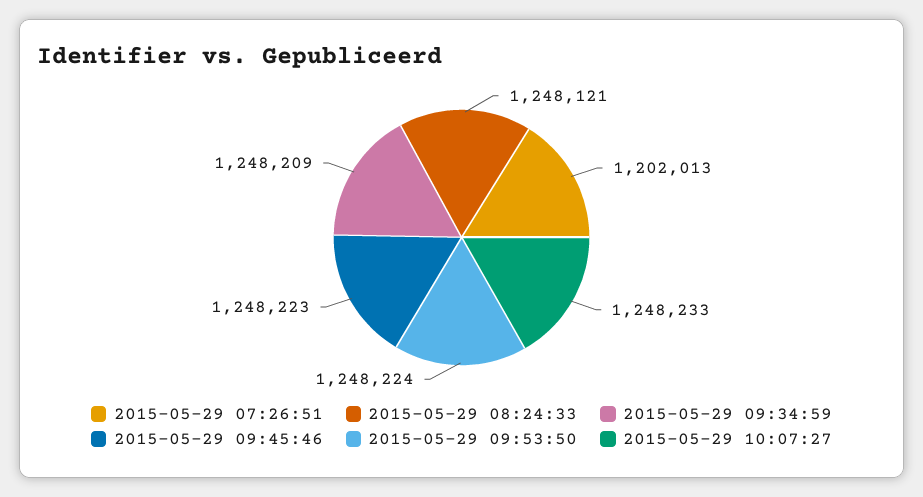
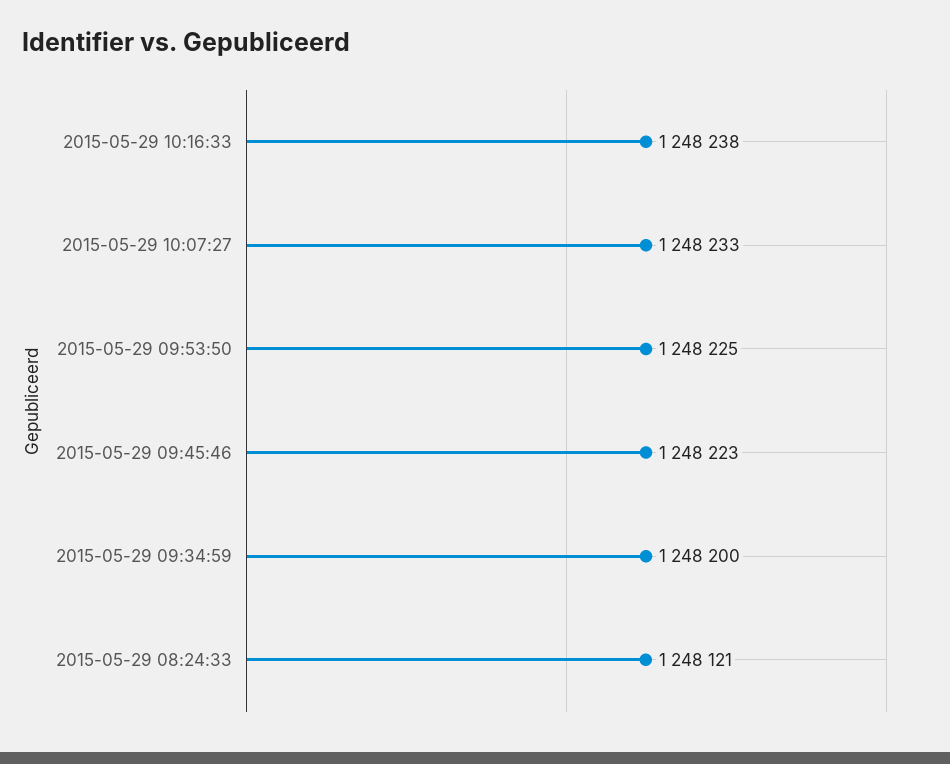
2015-05-29 07:26:51: 1202013 -> none
2015-05-29 09:34:59: 1248209 -> 1248200
2015-05-29 09:53:50: 1248224 -> 1248225
2015-05-29 10:16:33: none -> 1248238

